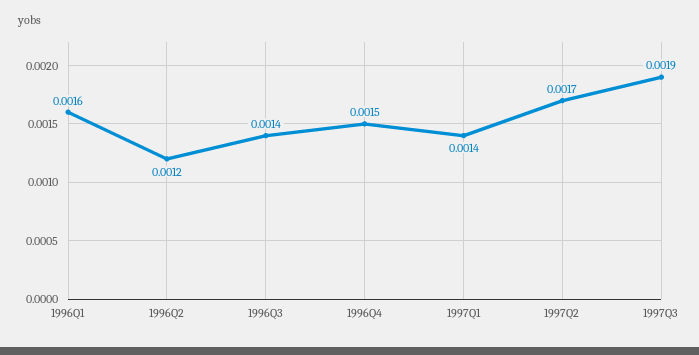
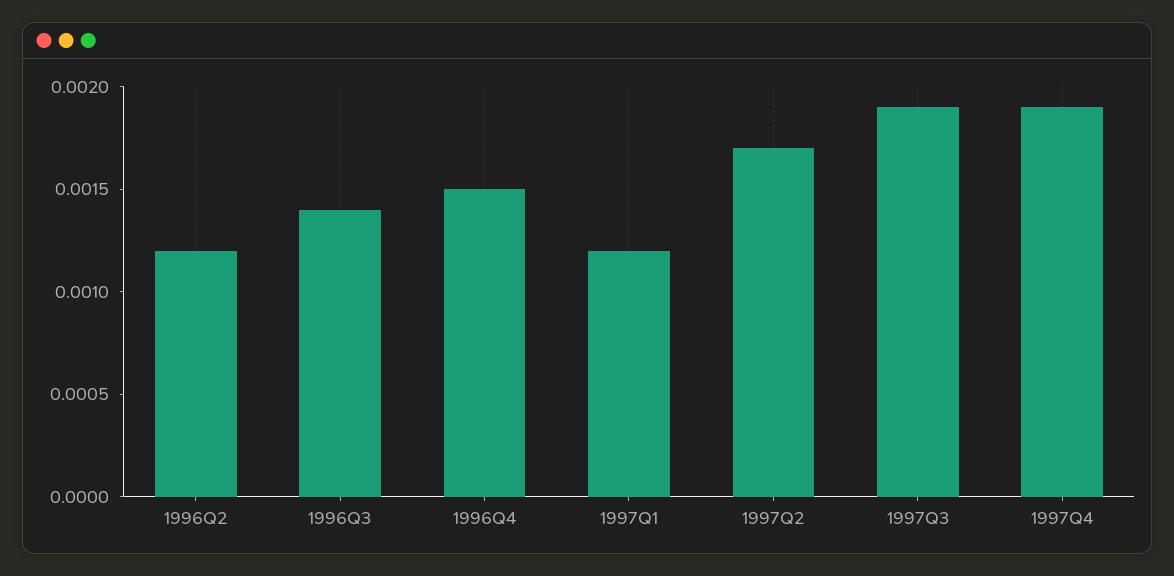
1996Q1: 0.0016 -> none
1997Q1: 0.0014 -> 0.0012
1997Q4: none -> 0.0019

